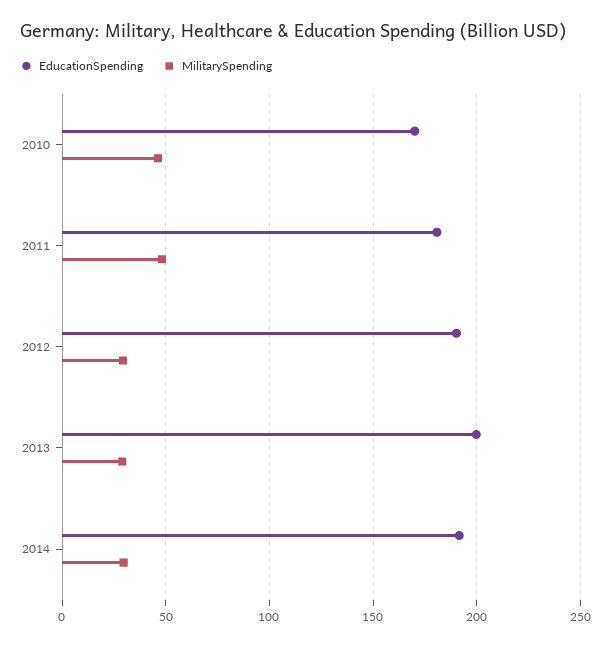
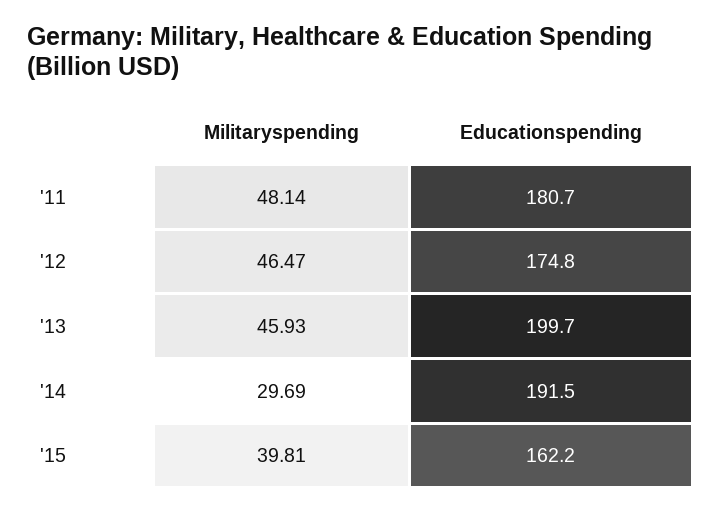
EducationSpending, 2010: 170 -> none
MilitarySpending, 2010: 45 -> none
EducationSpending, 2012: 190 -> 174.8
MilitarySpending, 2012: 30 -> 46.47
MilitarySpending, 2013: 30 -> 45.93
MilitarySpending, '15: none -> 39.81
EducationSpending, '15: none -> 162.2

